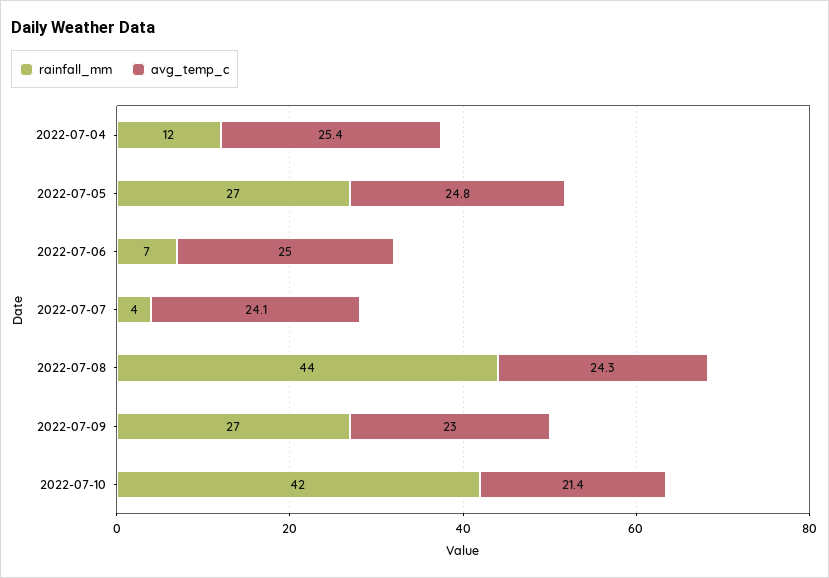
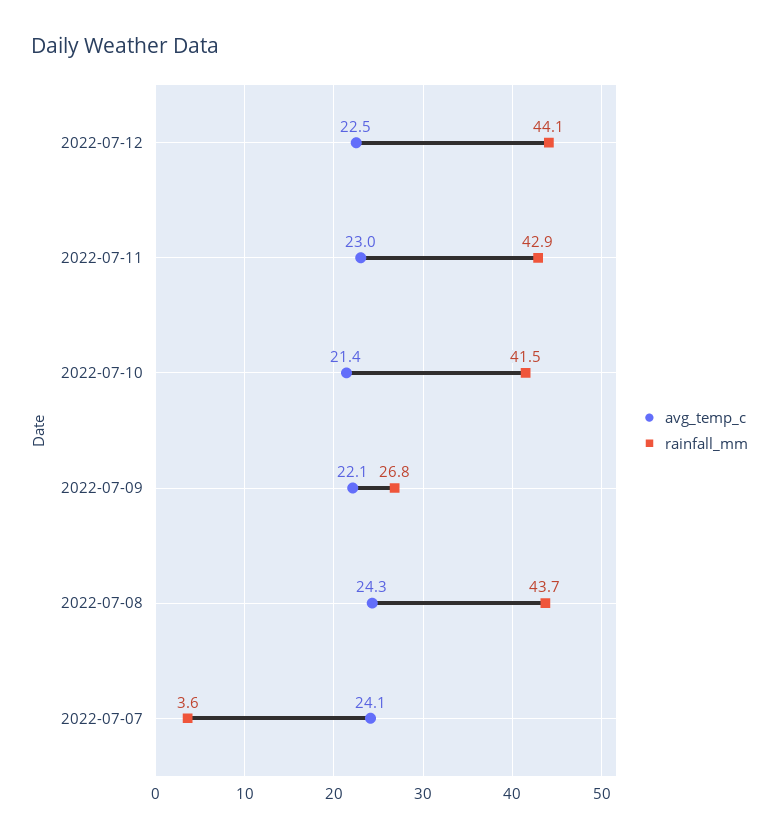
rainfall_mm, 2022-07-04: 12 -> none
avg_temp_c, 2022-07-04: 25.4 -> none
rainfall_mm, 2022-07-05: 27 -> none
avg_temp_c, 2022-07-05: 24.8 -> none
rainfall_mm, 2022-07-06: 7 -> none
avg_temp_c, 2022-07-06: 25 -> none
avg_temp_c, 2022-07-09: 23 -> 22.1
avg_temp_c, 2022-07-12: none -> 22.5
rainfall_mm, 2022-07-12: none -> 44.1
avg_temp_c, 2022-07-11: none -> 23
rainfall_mm, 2022-07-11: none -> 42.9

